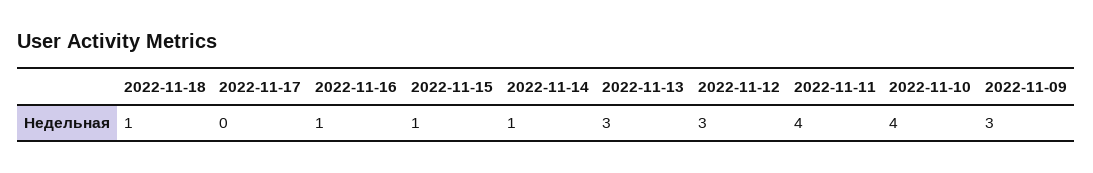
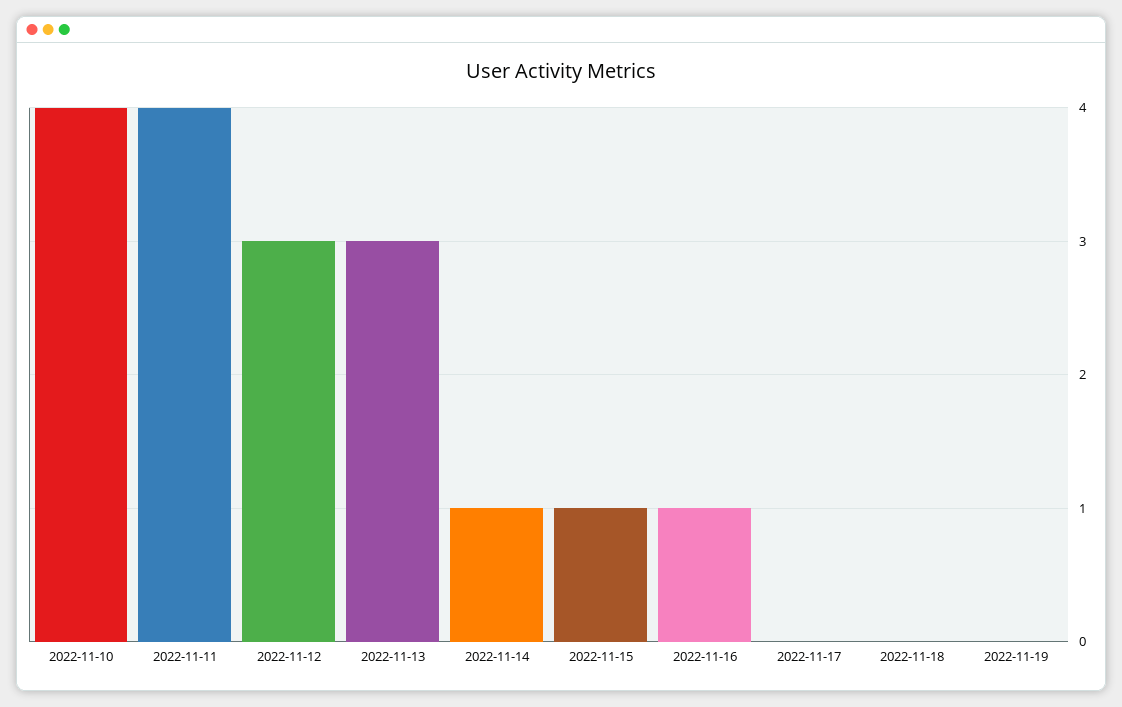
2022-11-18: 1 -> 0
2022-11-09: 3 -> none
2022-11-19: none -> 0

